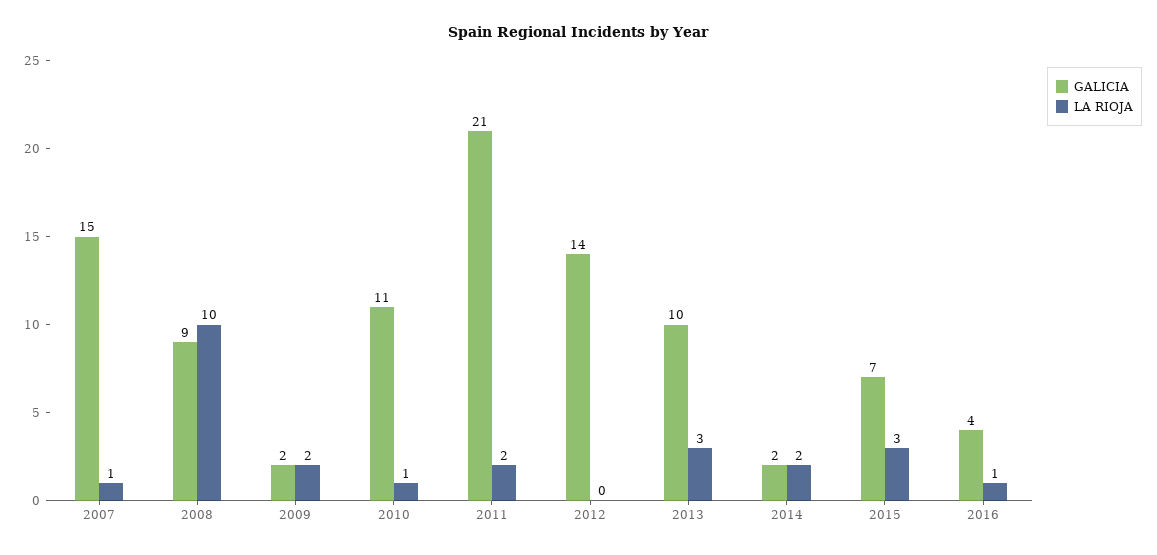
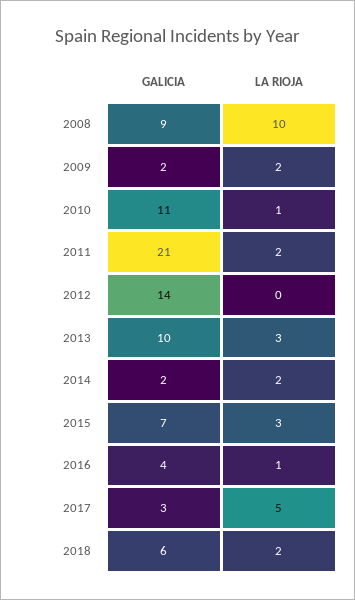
GALICIA, 2007: 15 -> none
LA RIOJA, 2007: 1 -> none
GALICIA, 2017: none -> 3
LA RIOJA, 2017: none -> 5
GALICIA, 2018: none -> 6
LA RIOJA, 2018: none -> 2

